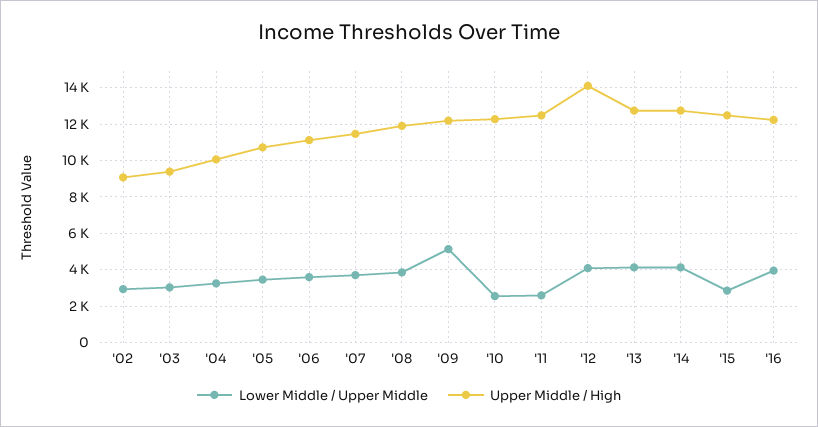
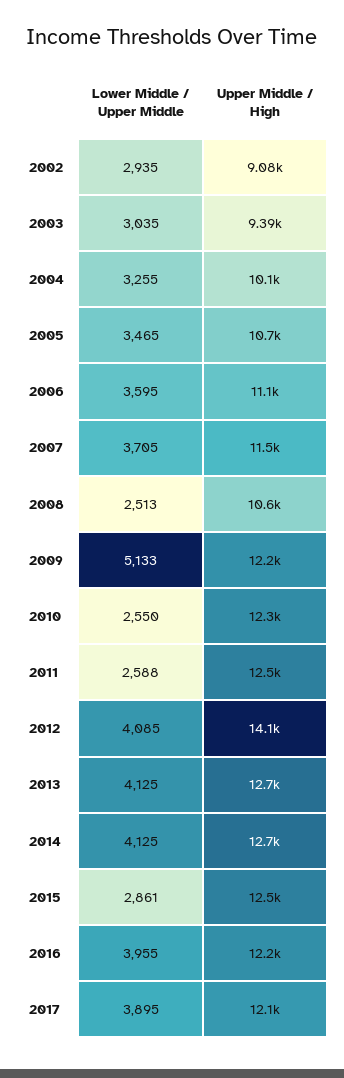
Lower Middle / Upper Middle, '08: 4000 -> 2513
Upper Middle / High, '08: 12000 -> 10600
Lower Middle / Upper Middle, 2017: none -> 3895
Upper Middle / High, 2017: none -> 12100

